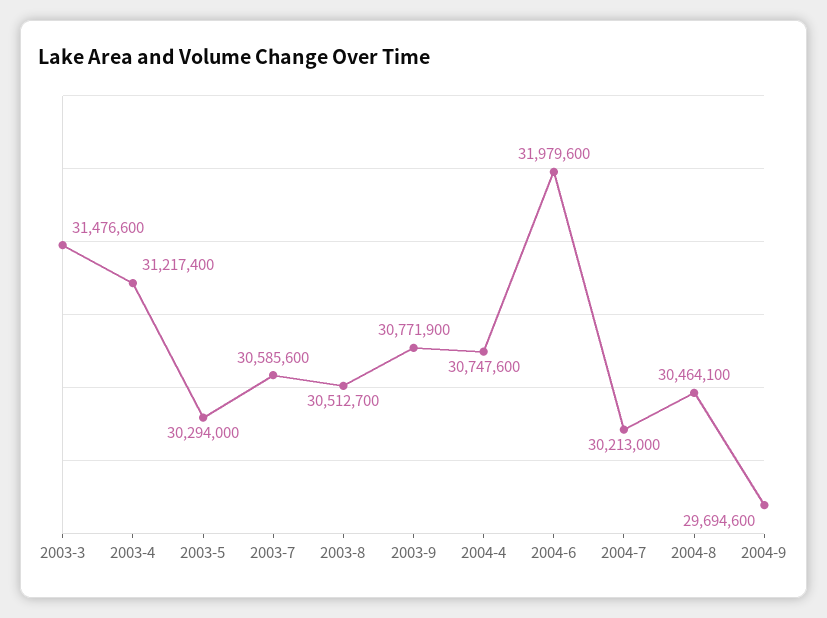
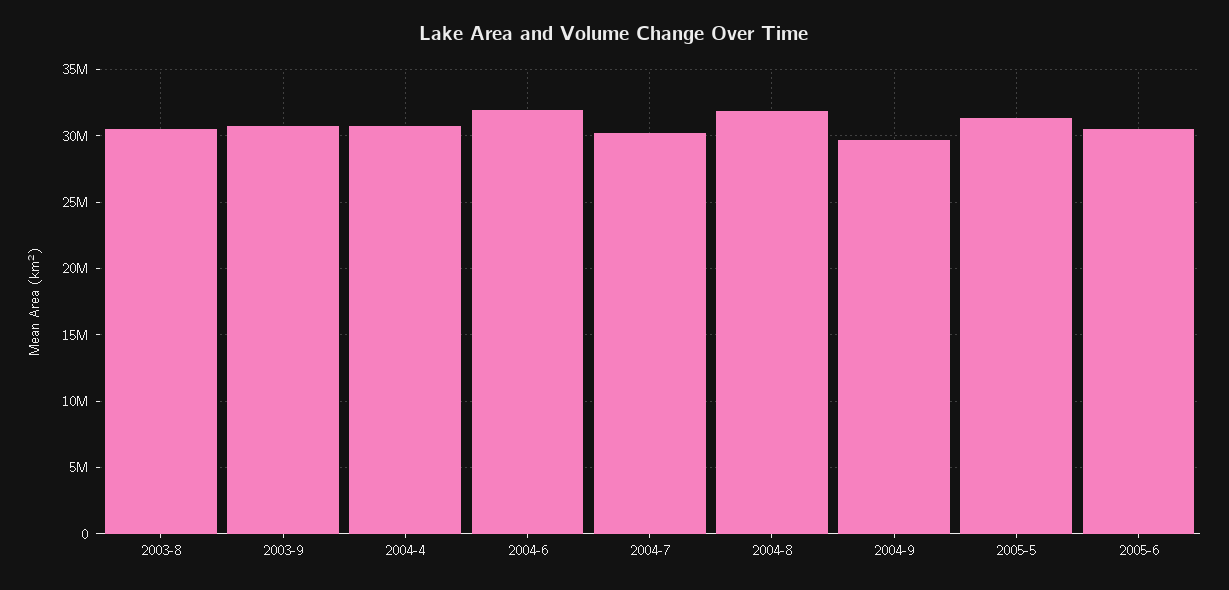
2003-3: 31476600 -> none
2003-4: 31217400 -> none
2003-5: 30294000 -> none
2003-7: 30585600 -> none
2004-8: 30464100 -> 32000000
2005-5: none -> 31500000
2005-6: none -> 30500000

